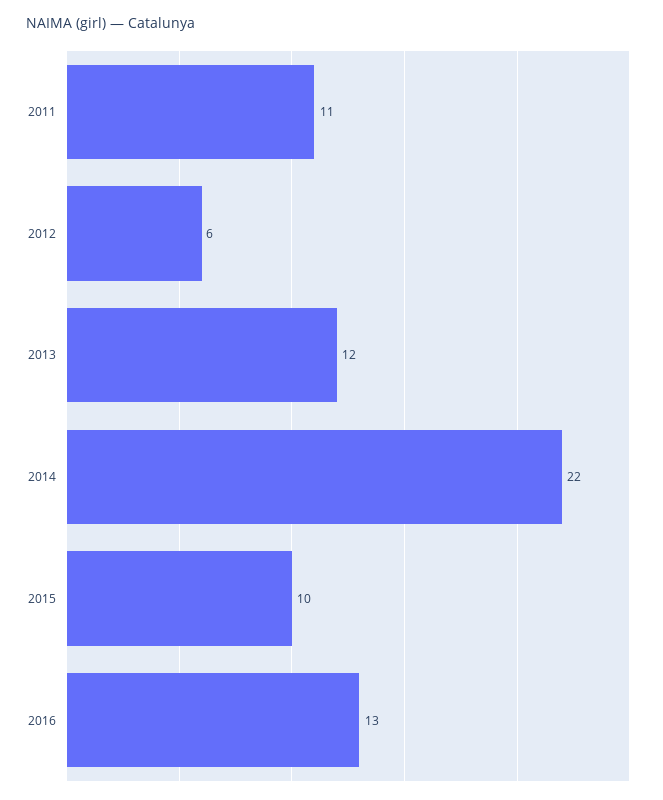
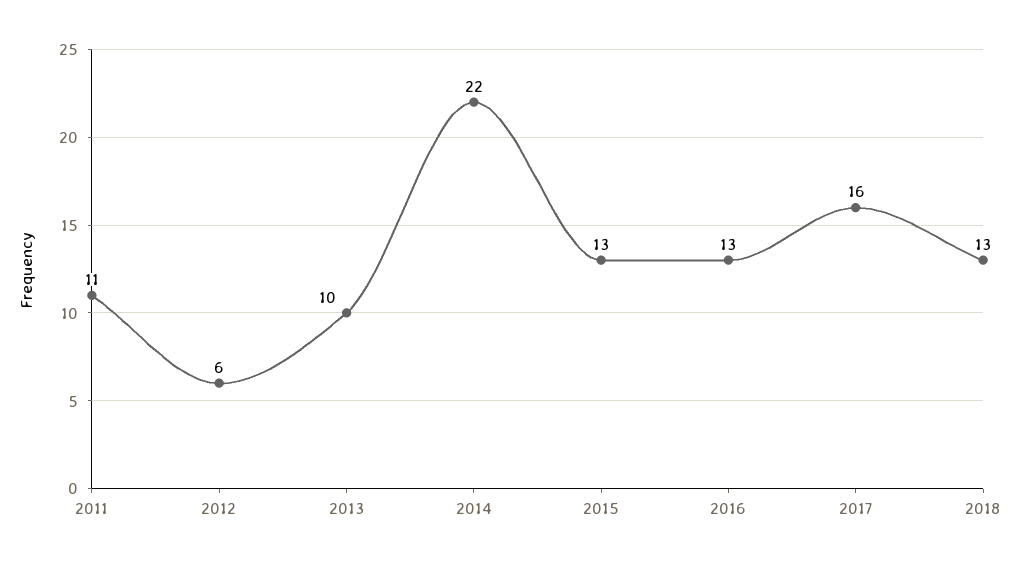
2013: 12 -> 10
2015: 10 -> 13
2017: none -> 16
2018: none -> 13

